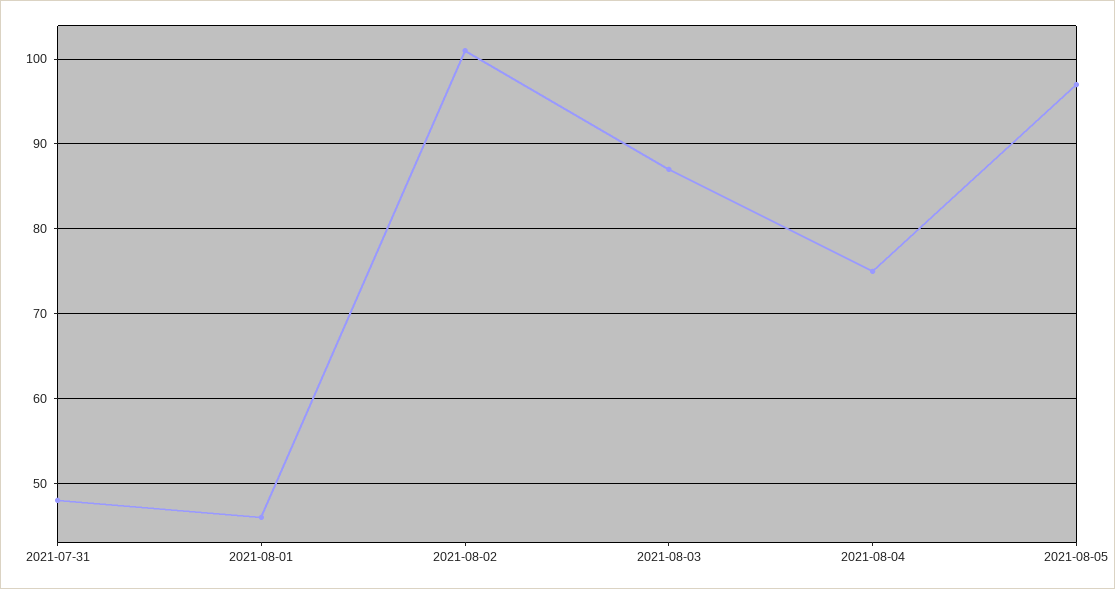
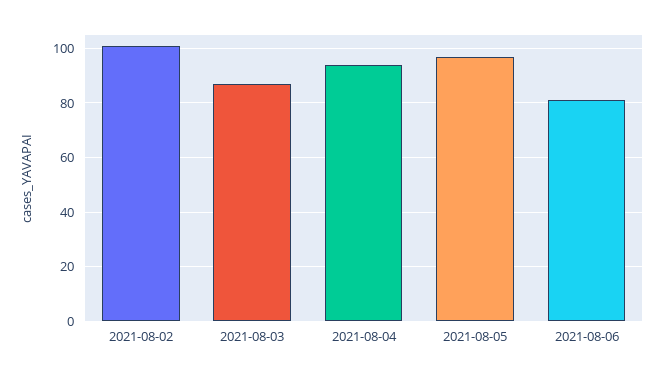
2021-07-31: 48 -> none
2021-08-01: 46 -> none
2021-08-04: 75 -> 95
2021-08-06: none -> 80

